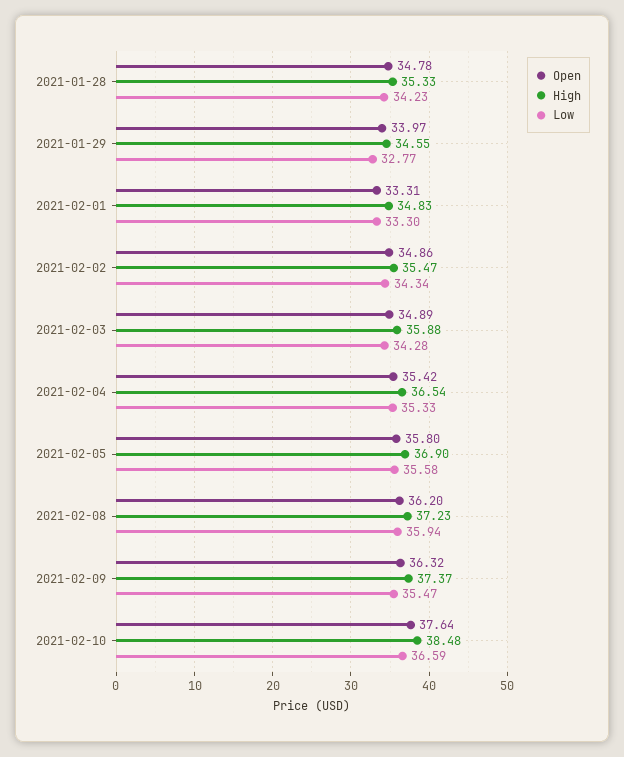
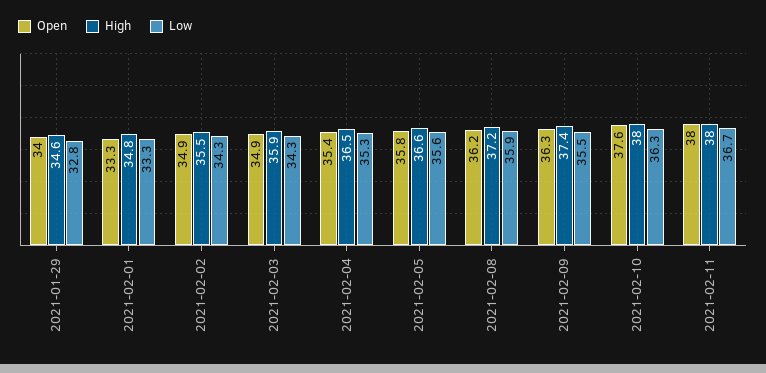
Open, 2021-01-28: 34.78 -> none
High, 2021-01-28: 35.33 -> none
Low, 2021-01-28: 34.23 -> none
High, 2021-02-05: 36.9 -> 36.6
High, 2021-02-10: 38.48 -> 38
Low, 2021-02-10: 36.59 -> 36.3
Open, 2021-02-11: none -> 38
High, 2021-02-11: none -> 38
Low, 2021-02-11: none -> 36.7

